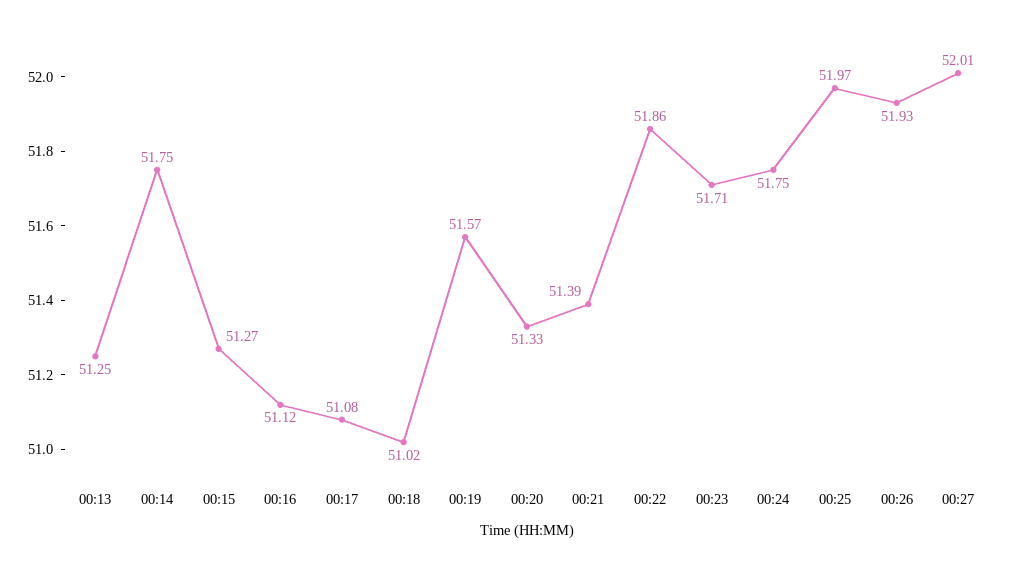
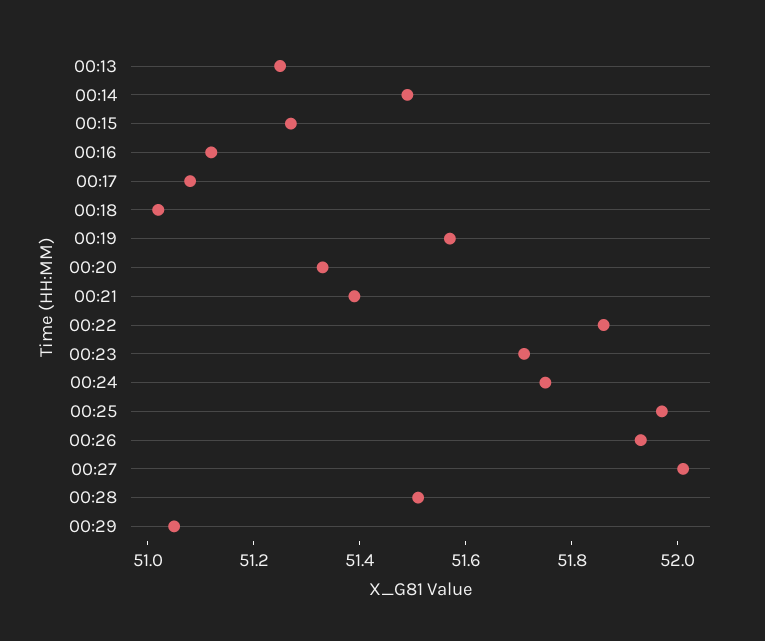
00:14: 51.75 -> 51.5
00:28: none -> 51.5
00:29: none -> 51.05

